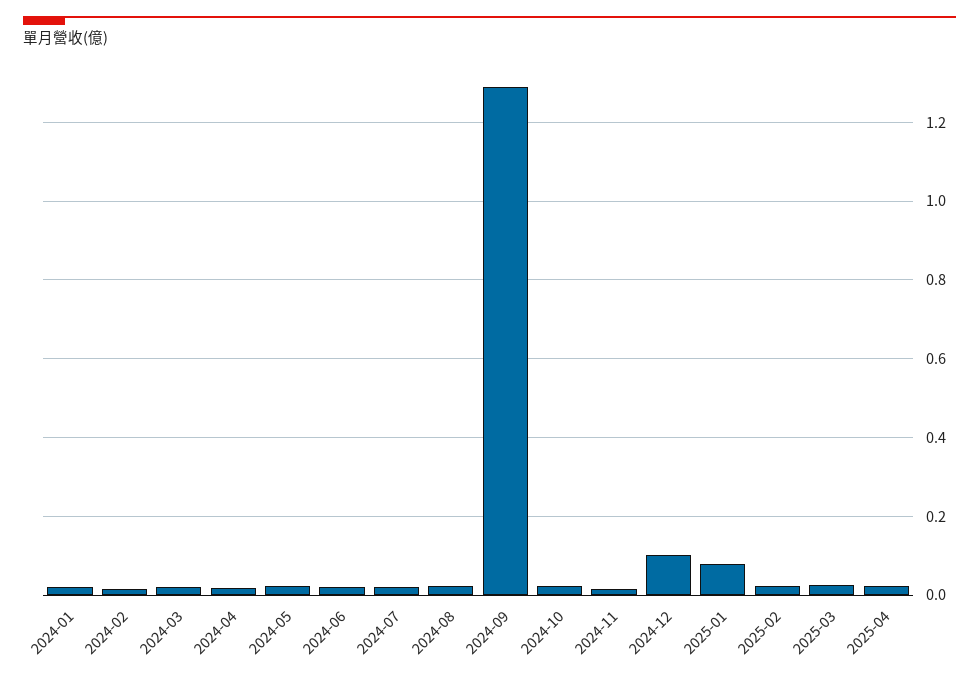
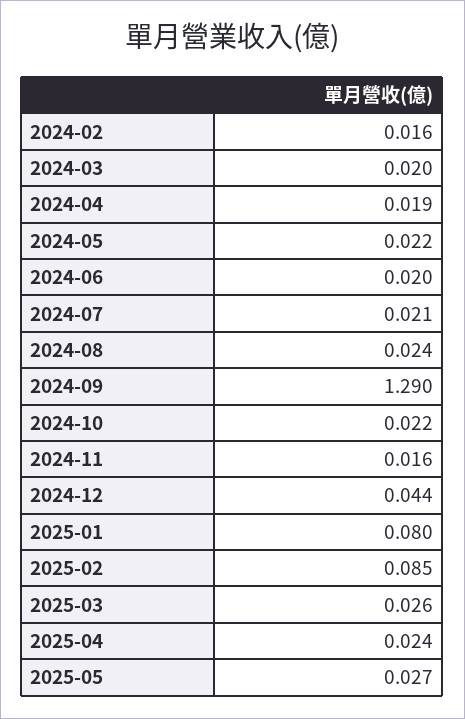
2024-01: 0.02 -> none
2024-12: 0.1 -> 0.044
2025-02: 0.02 -> 0.085
2025-05: none -> 0.027

